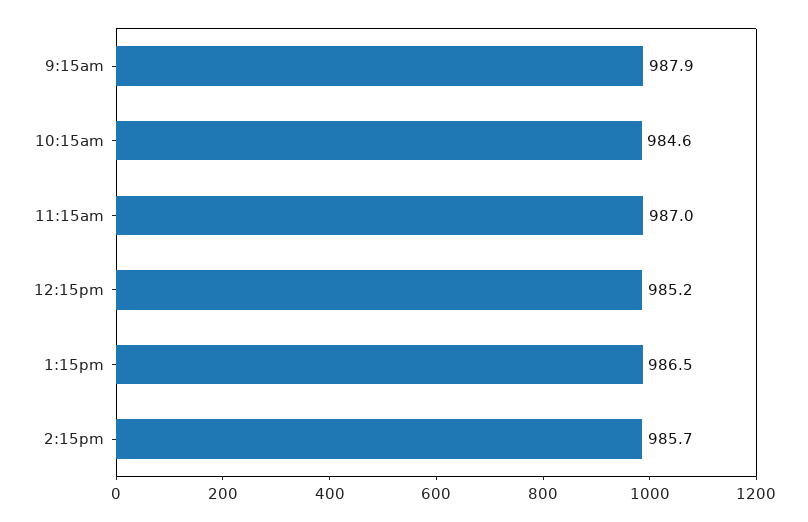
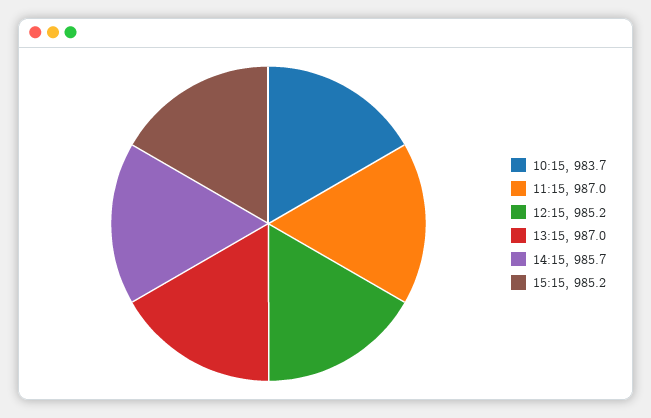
9:15am: 987.9 -> none
10:15am: 984.6 -> 983.7
1:15pm: 986.5 -> 987
15:15: none -> 985.2

